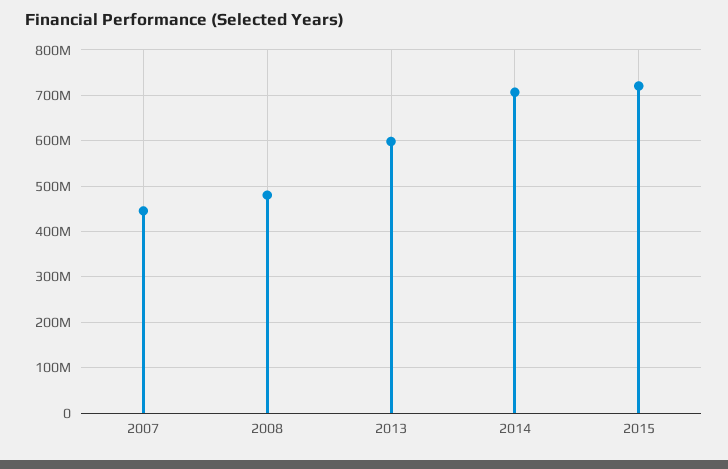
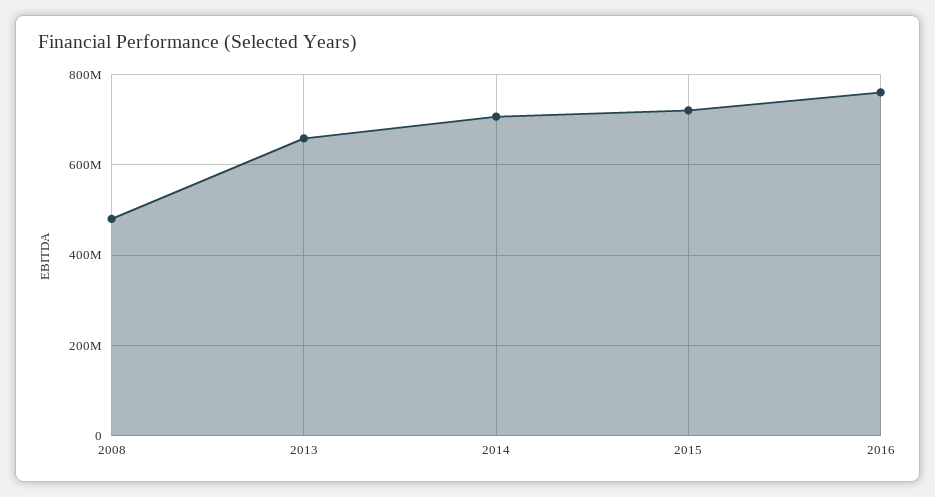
2007: 440000000 -> none
2013: 600000000 -> 660000000
2016: none -> 760000000

